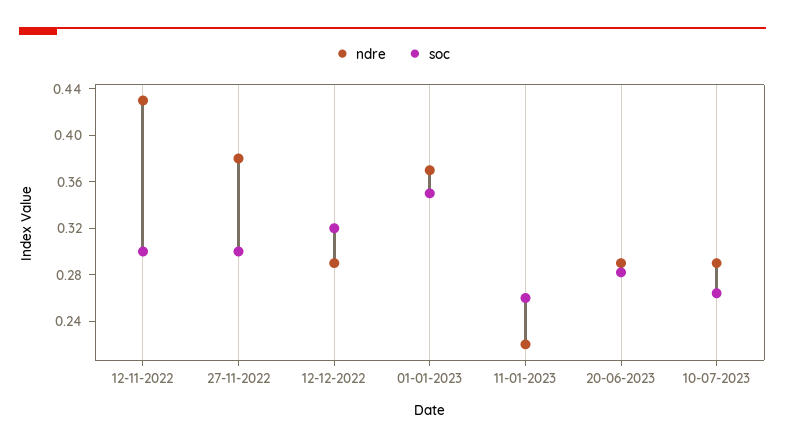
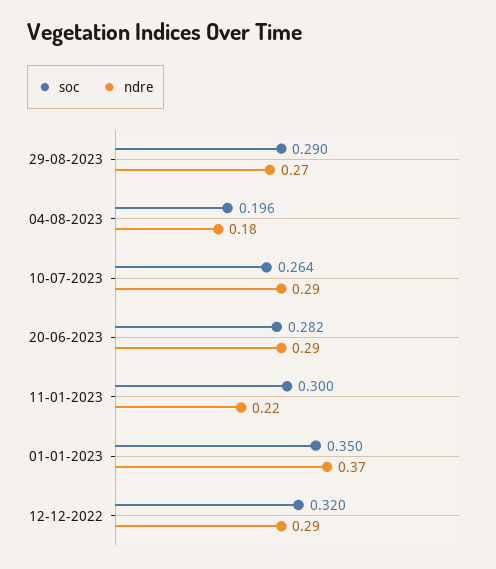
ndre, 12-11-2022: 0.43 -> none
soc, 12-11-2022: 0.3 -> none
ndre, 27-11-2022: 0.38 -> none
soc, 27-11-2022: 0.3 -> none
soc, 11-01-2023: 0.26 -> 0.3
soc, 29-08-2023: none -> 0.29
ndre, 29-08-2023: none -> 0.27
soc, 04-08-2023: none -> 0.196
ndre, 04-08-2023: none -> 0.18

